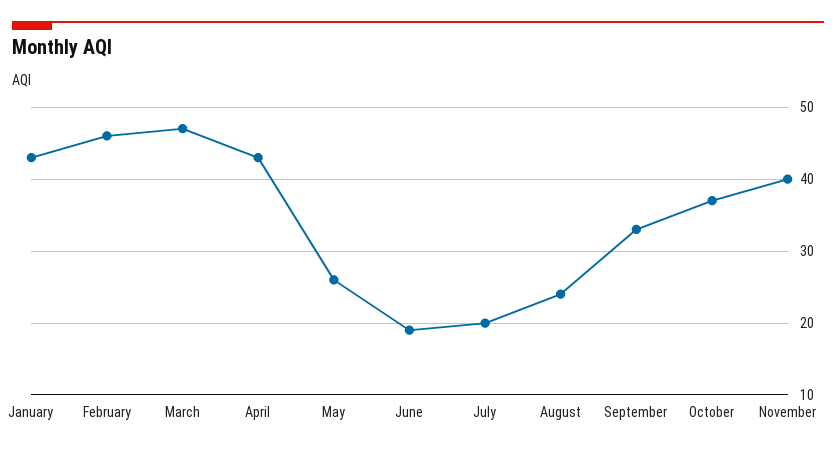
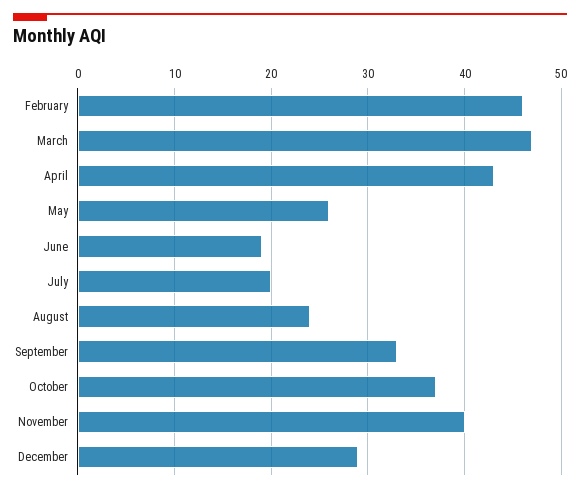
January: 43 -> none
December: none -> 29

